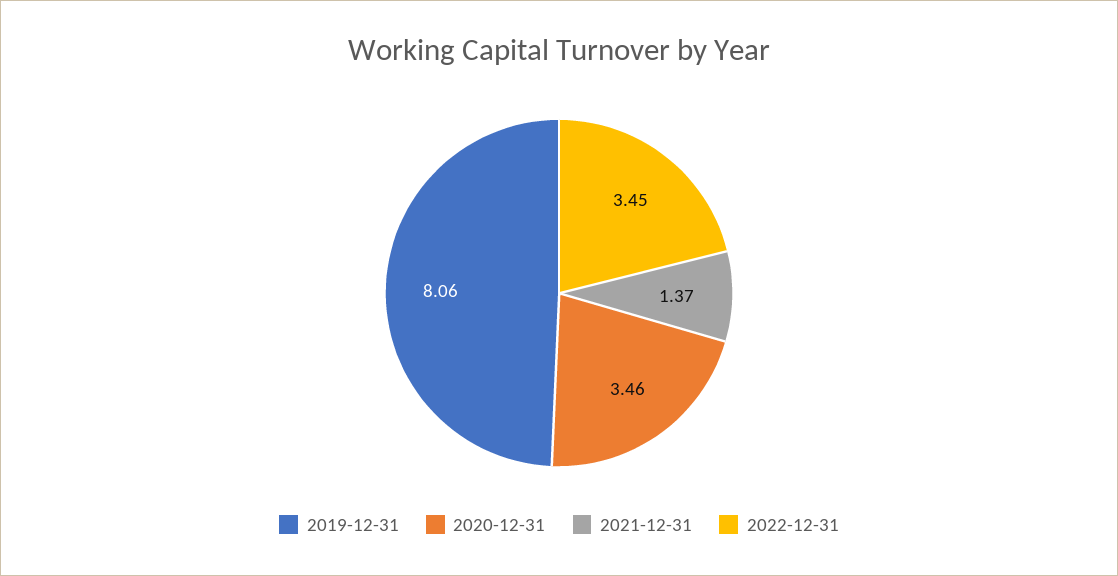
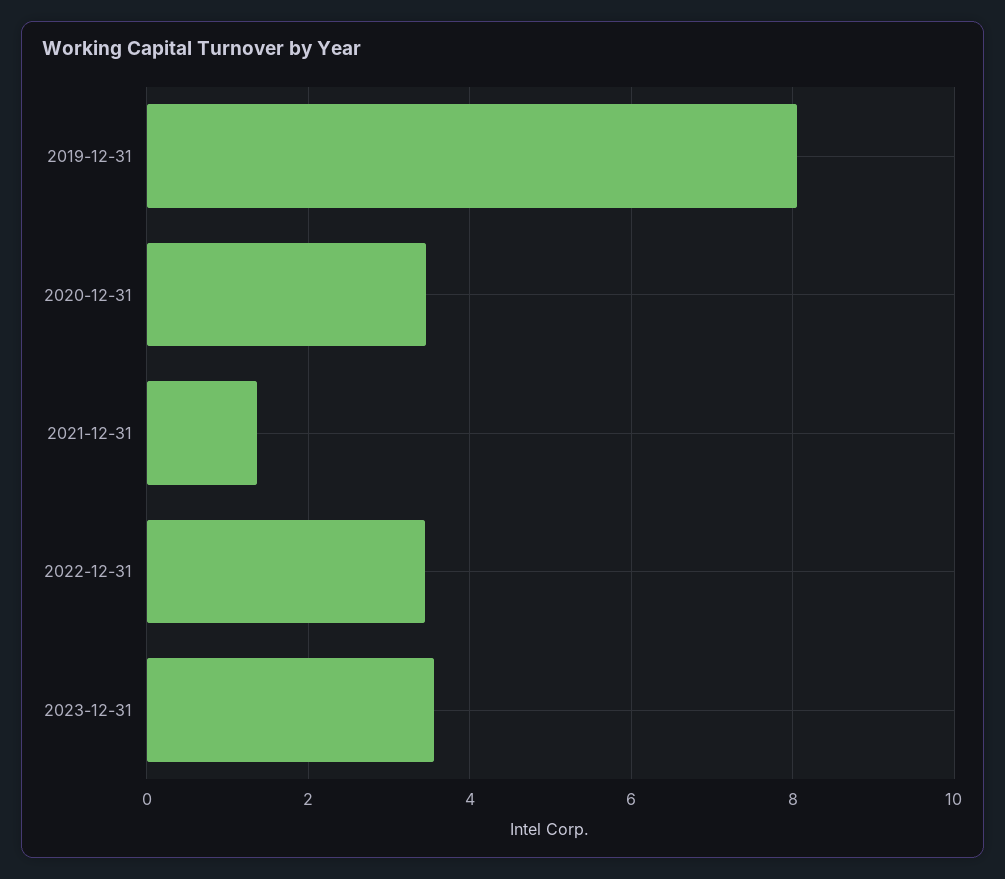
2023-12-31: none -> 3.6

